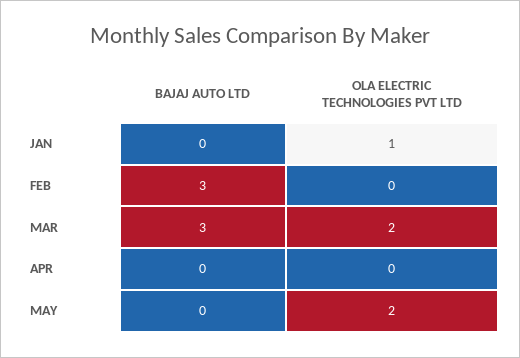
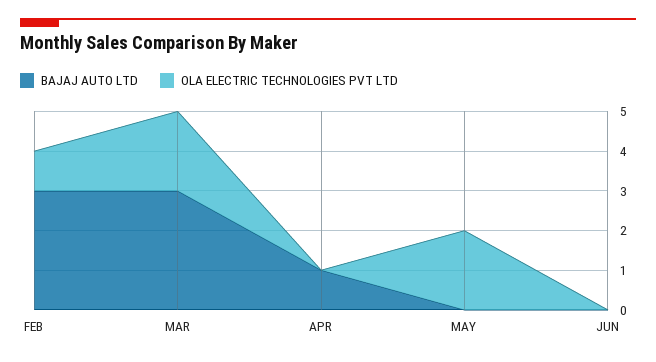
BAJAJ AUTO LTD, JAN: 0 -> none
OLA ELECTRIC TECHNOLOGIES PVT LTD, JAN: 1 -> none
OLA ELECTRIC TECHNOLOGIES PVT LTD, FEB: 0 -> 1
BAJAJ AUTO LTD, APR: 0 -> 1
BAJAJ AUTO LTD, JUN: none -> 0
OLA ELECTRIC TECHNOLOGIES PVT LTD, JUN: none -> 0

